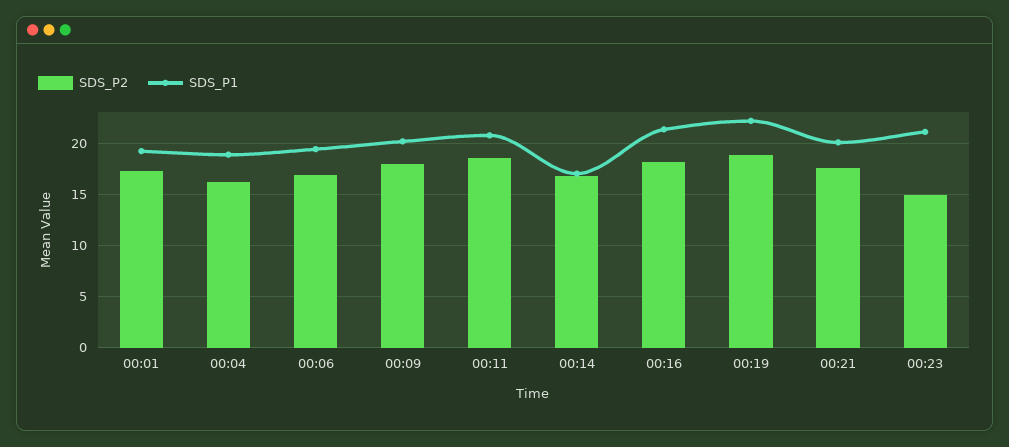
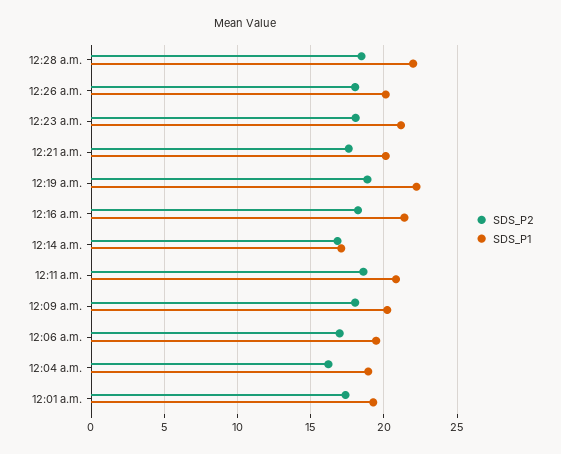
SDS_P2, 00:23: 15 -> 18
SDS_P2, 12:28 a.m.: none -> 18.5
SDS_P1, 12:28 a.m.: none -> 22
SDS_P2, 12:26 a.m.: none -> 18
SDS_P1, 12:26 a.m.: none -> 20

